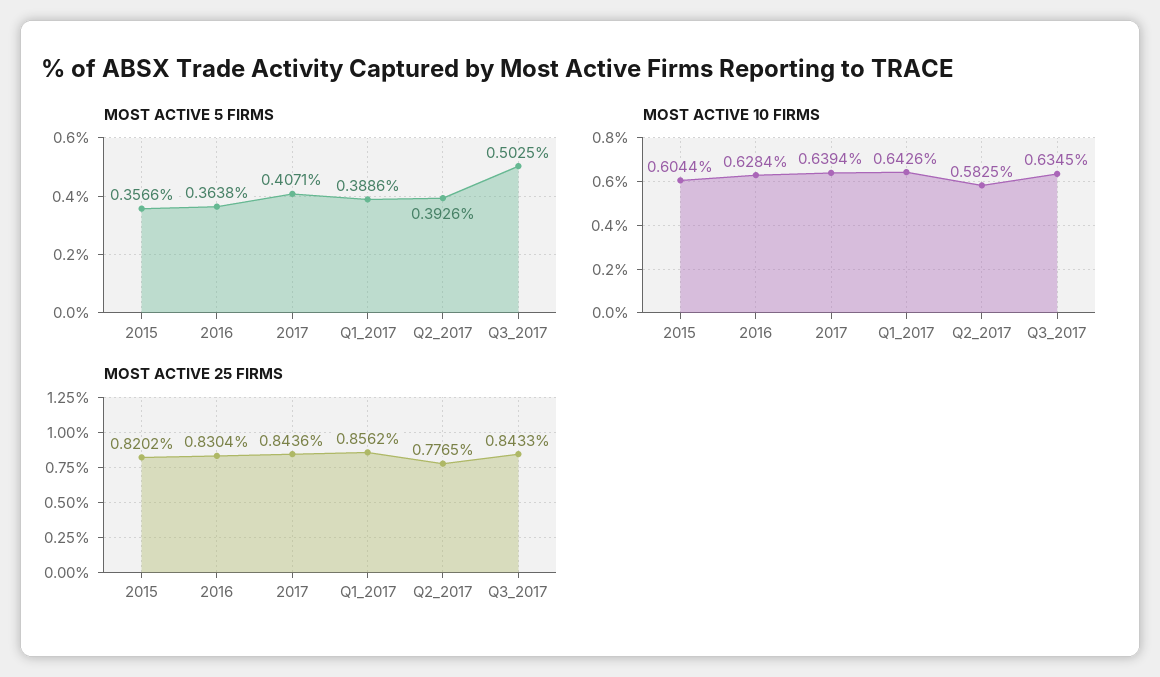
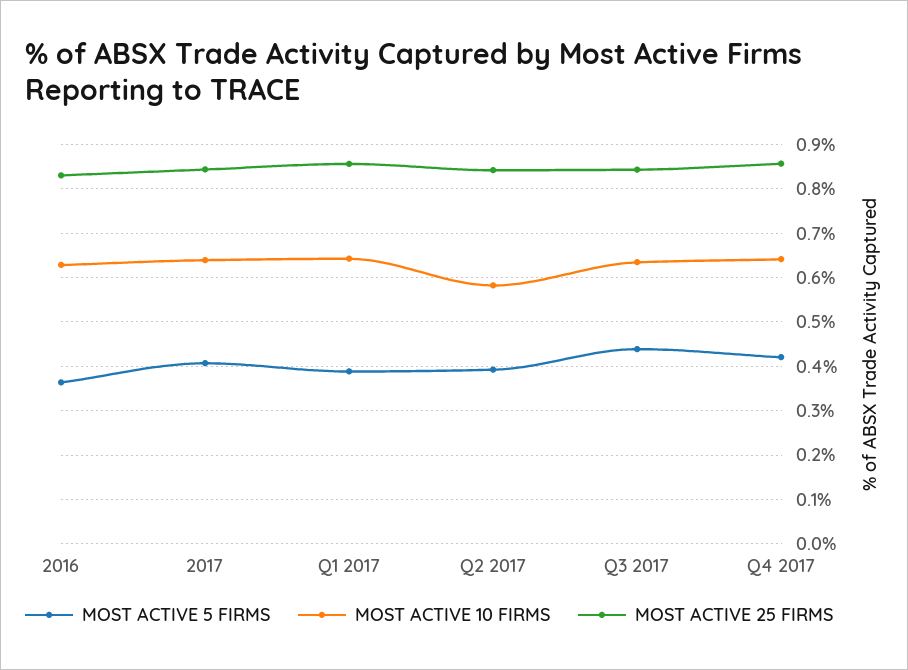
MOST ACTIVE 5 FIRMS, 2015: 0.3566 -> none
MOST ACTIVE 5 FIRMS, Q3_2017: 0.5025 -> 0.44
MOST ACTIVE 10 FIRMS, 2015: 0.6044 -> none
MOST ACTIVE 25 FIRMS, 2015: 0.8202 -> none
MOST ACTIVE 25 FIRMS, Q2_2017: 0.7765 -> 0.84
MOST ACTIVE 5 FIRMS, Q4 2017: none -> 0.42
MOST ACTIVE 10 FIRMS, Q4 2017: none -> 0.64
MOST ACTIVE 25 FIRMS, Q4 2017: none -> 0.86

